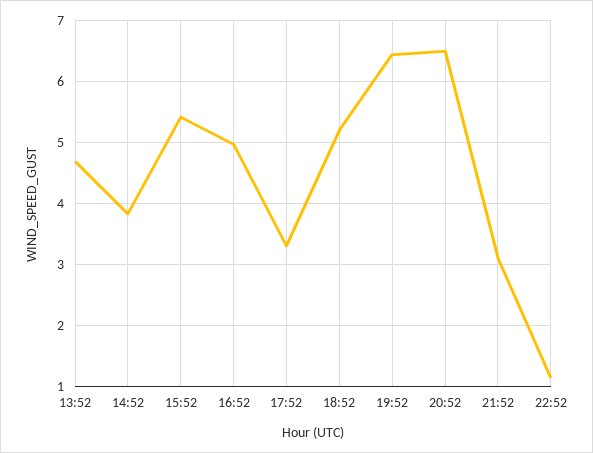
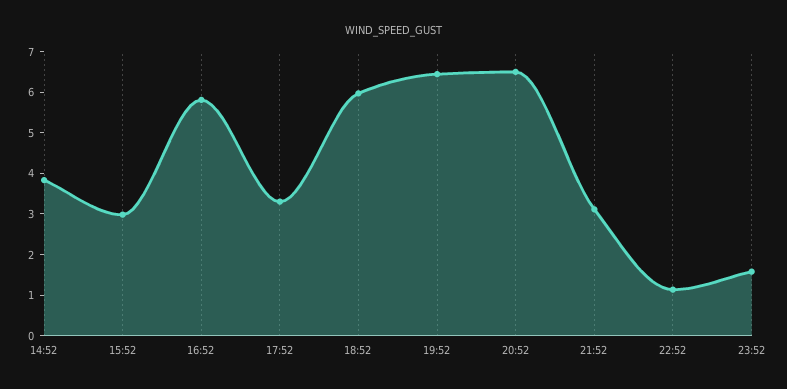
13:52: 4.7 -> none
15:52: 5.4 -> 3
16:52: 5 -> 5.8
18:52: 5.2 -> 6
23:52: none -> 1.6

